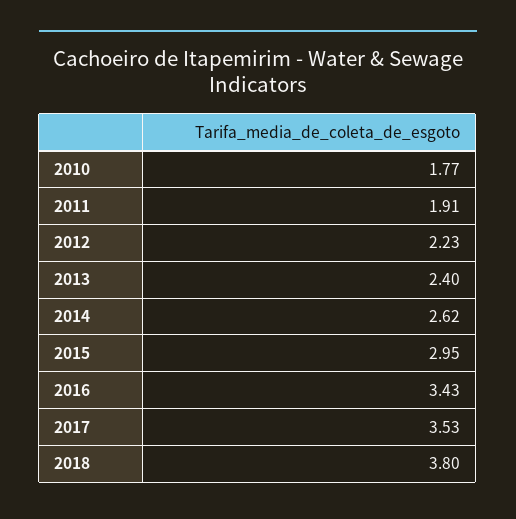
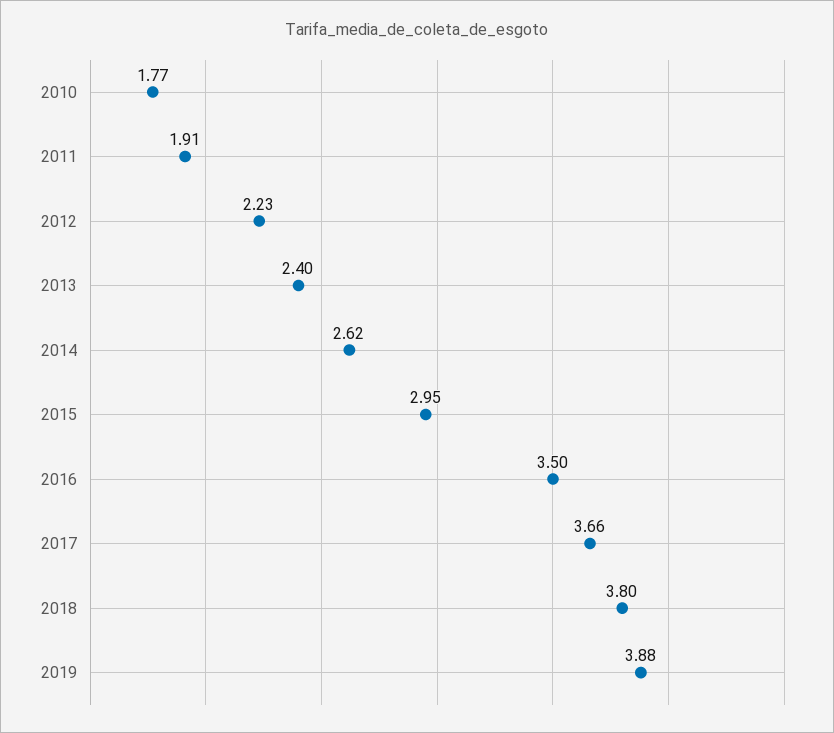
2016: 3.43 -> 3.5
2017: 3.53 -> 3.66
2019: none -> 3.88

